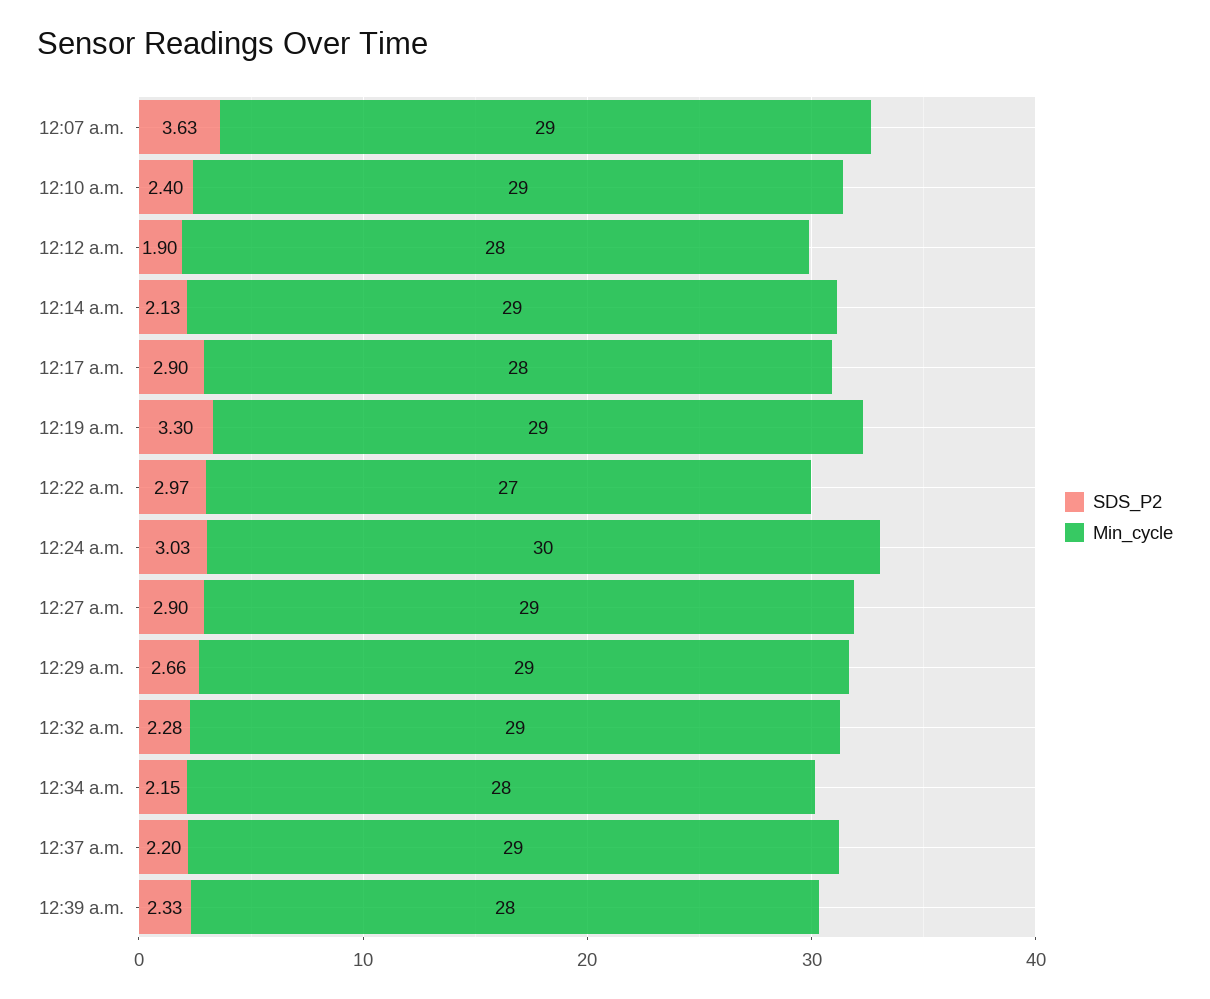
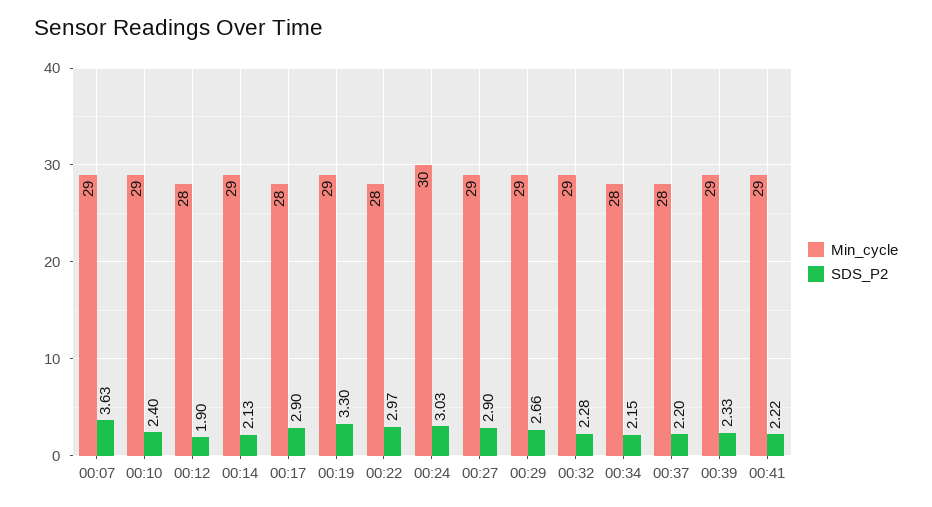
Min_cycle, 12:22 a.m.: 27 -> 28
Min_cycle, 12:37 a.m.: 29 -> 28
Min_cycle, 12:39 a.m.: 28 -> 29
Min_cycle, 00:41: none -> 29
SDS_P2, 00:41: none -> 2.22

